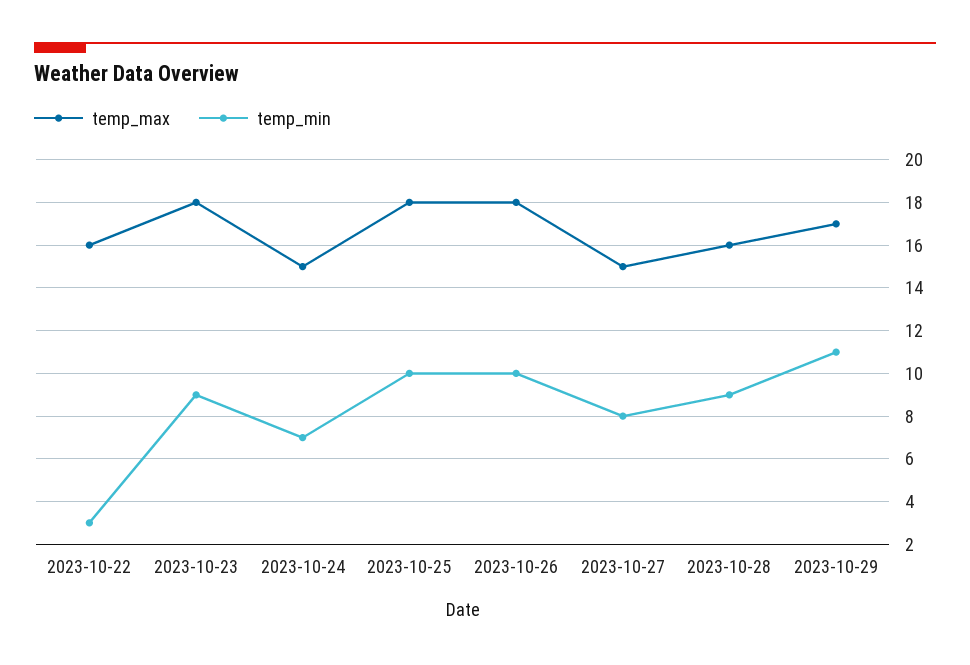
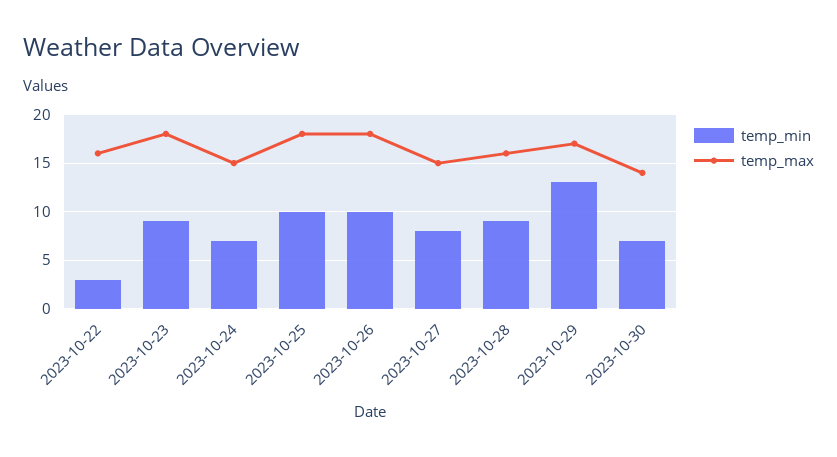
temp_min, 2023-10-29: 11 -> 13
temp_min, 2023-10-30: none -> 7
temp_max, 2023-10-30: none -> 14

